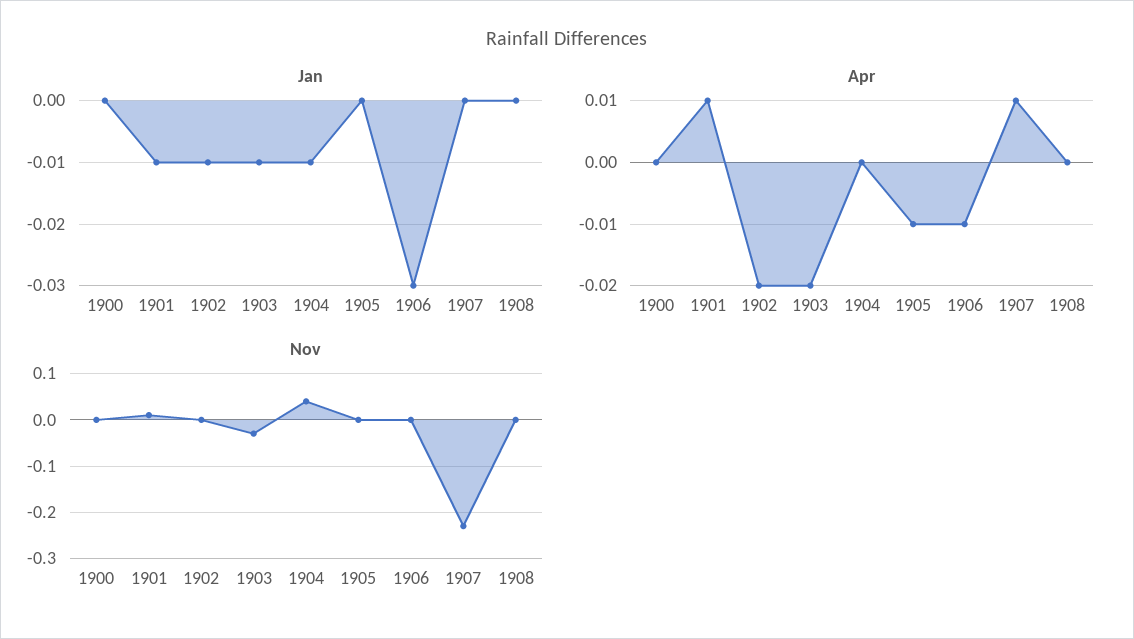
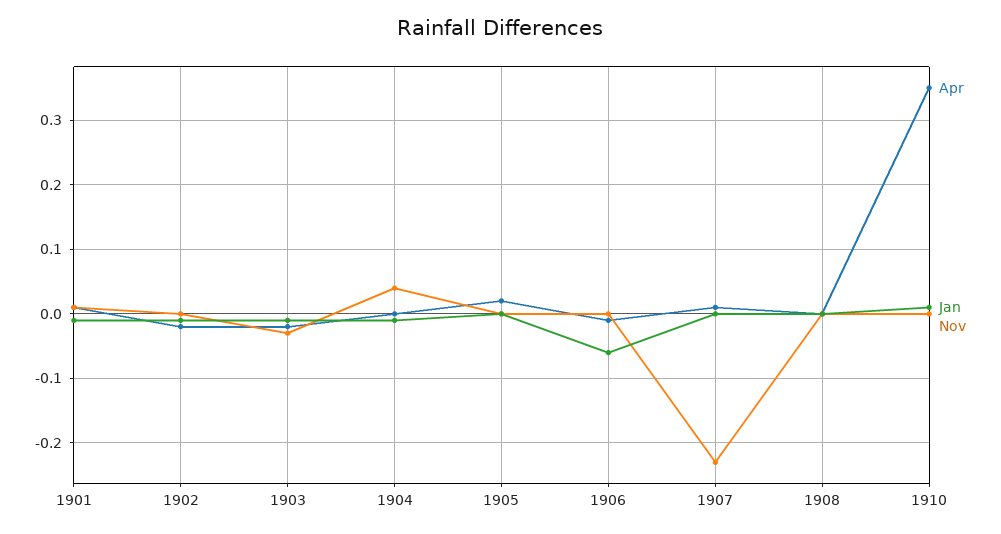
Jan, 1900: 0 -> none
Jan, 1906: -0.03 -> -0.06
Apr, 1900: 0 -> none
Apr, 1905: -0.01 -> 0.02
Nov, 1900: 0 -> none
Apr, 1910: none -> 0.35
Jan, 1910: none -> 0.01
Nov, 1910: none -> 0

